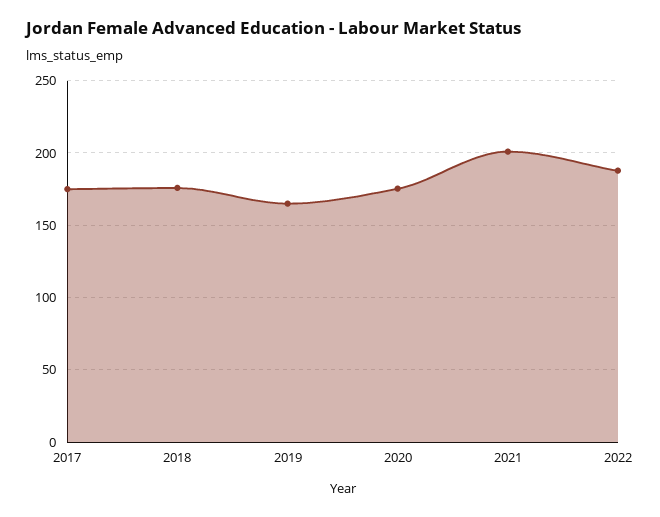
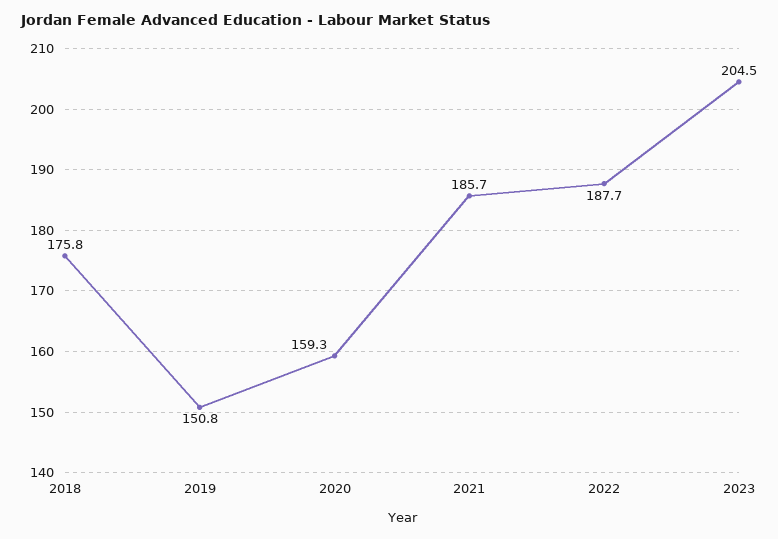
2017: 175 -> none
2019: 165 -> 150.8
2020: 175 -> 159.3
2021: 200 -> 185.7
2023: none -> 204.5

